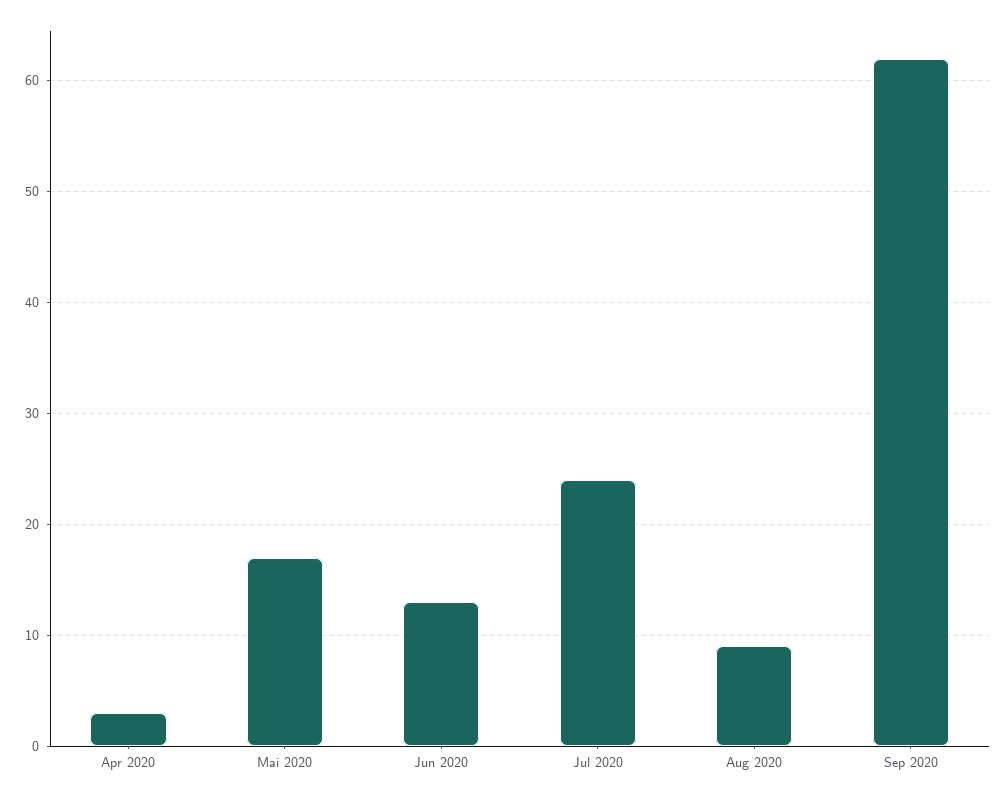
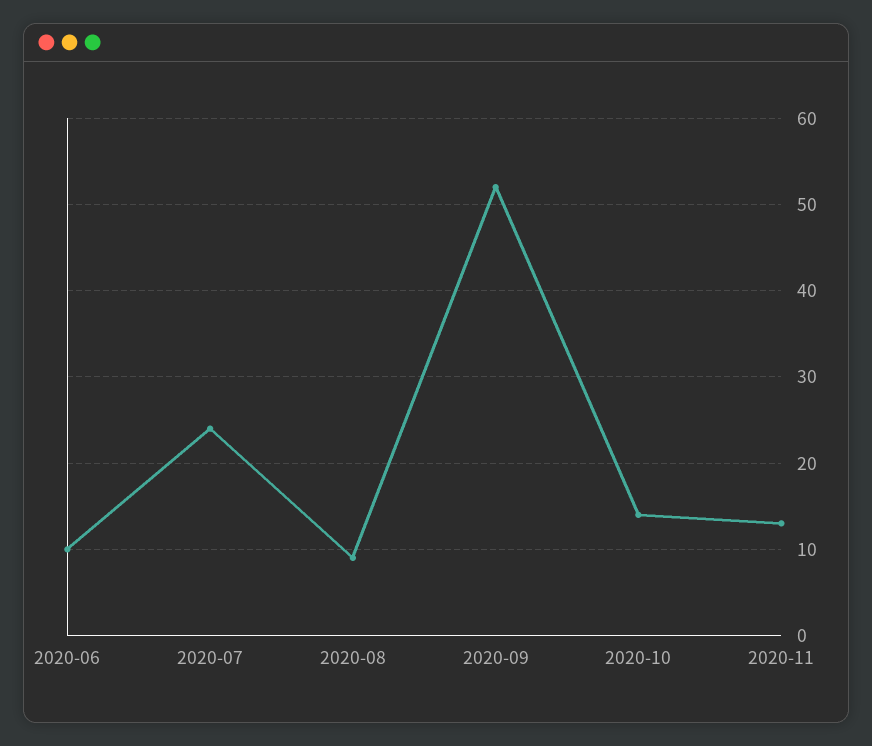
Apr 2020: 3 -> none
Mai 2020: 17 -> none
Jun 2020: 13 -> 10
Sep 2020: 62 -> 52
2020-10: none -> 14
2020-11: none -> 13

